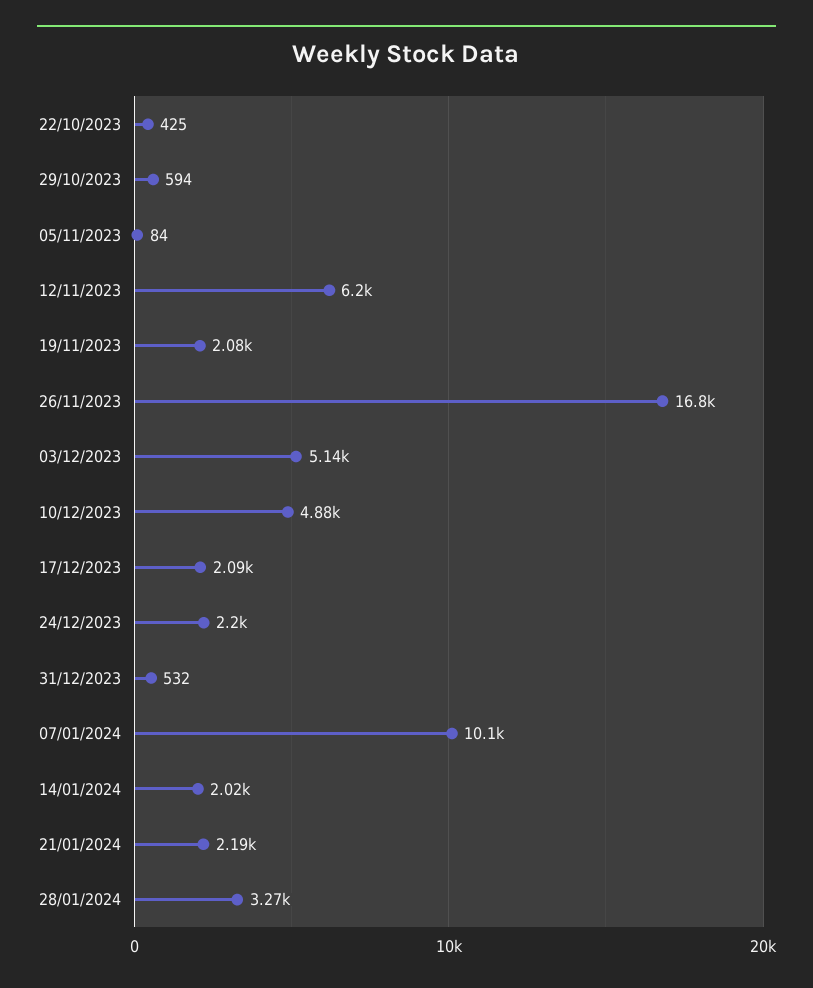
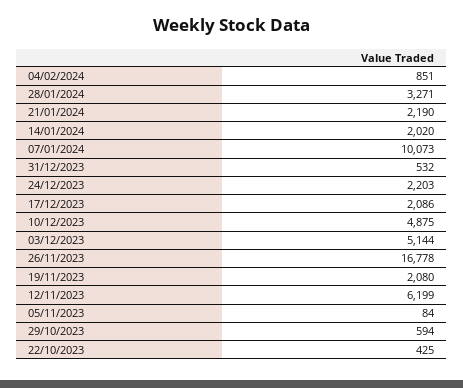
04/02/2024: none -> 851

